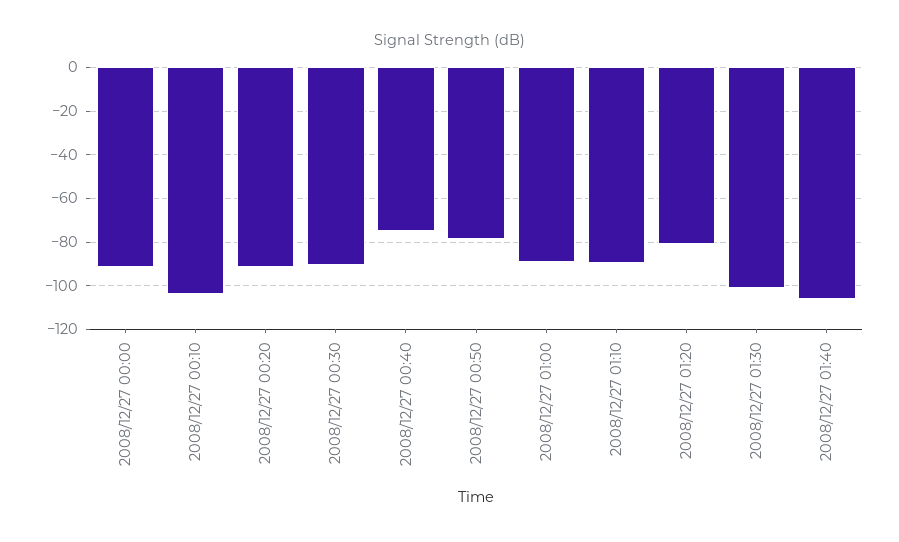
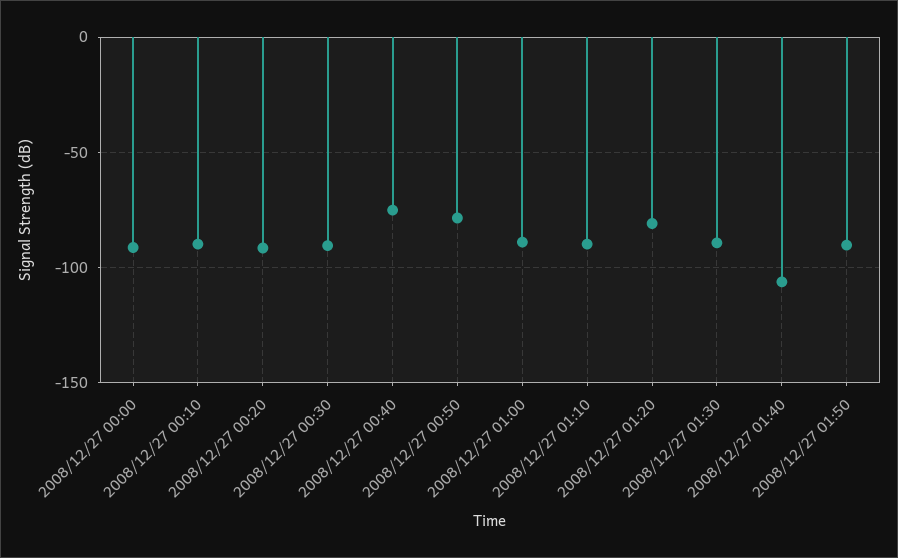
2008/12/27 00:10: -105 -> -90
2008/12/27 01:30: -100 -> -90
2008/12/27 01:50: none -> -90

